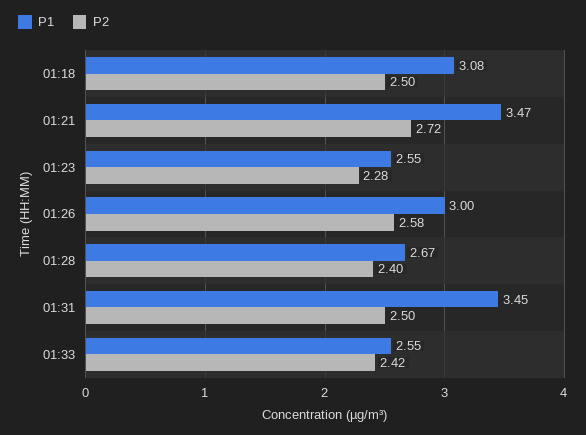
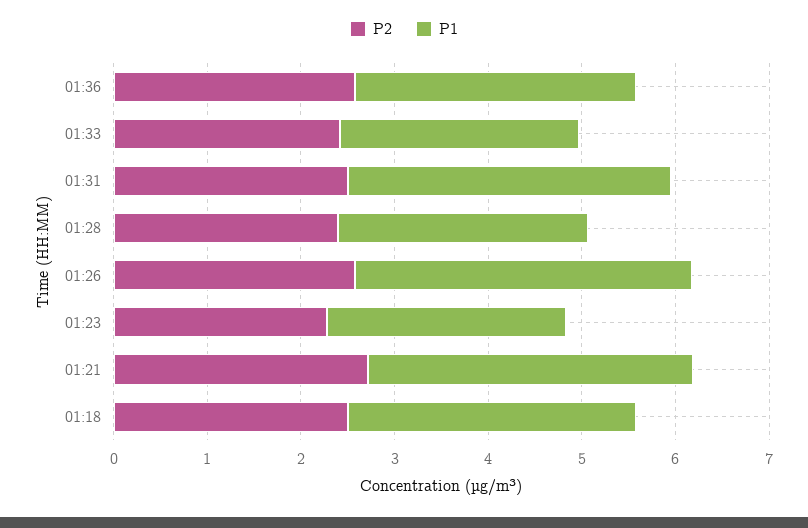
P1, 01:26: 3 -> 3.6
P2, 01:36: none -> 2.6
P1, 01:36: none -> 3

